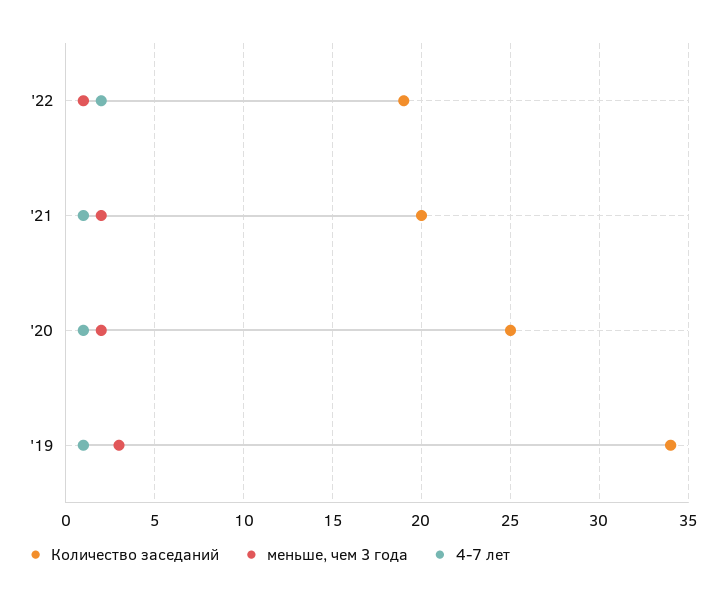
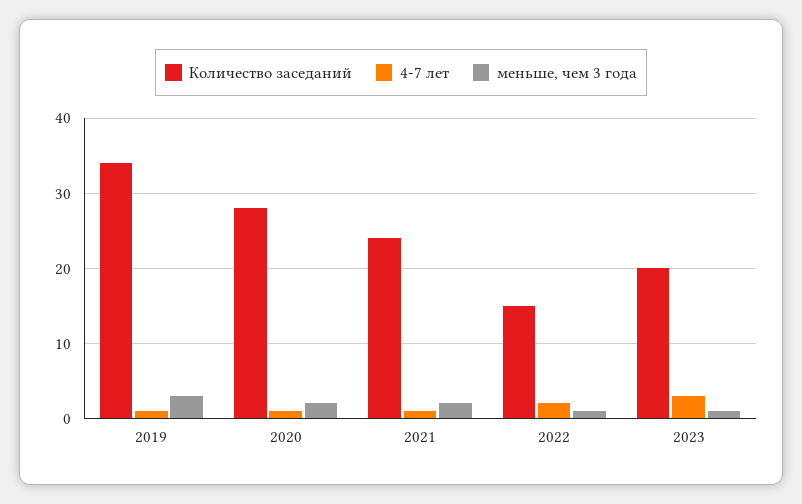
Количество заседаний, '22: 19 -> 15
Количество заседаний, '21: 20 -> 24
Количество заседаний, '20: 25 -> 28
Количество заседаний, 2023: none -> 20
4-7 лет, 2023: none -> 3
меньше, чем 3 года, 2023: none -> 1

